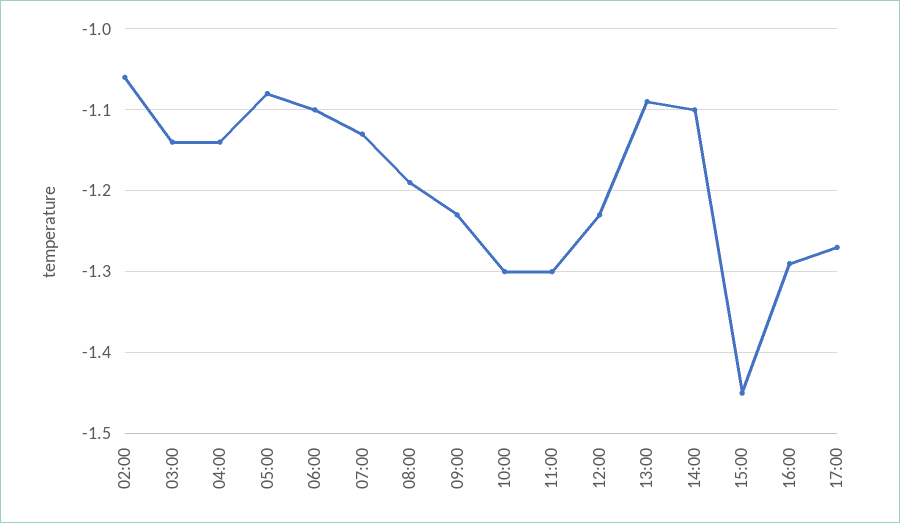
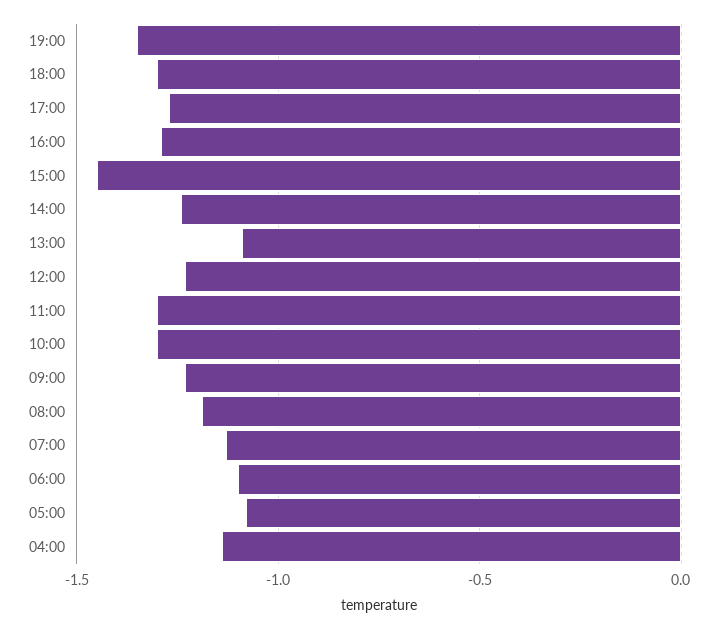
02:00: -1.06 -> none
03:00: -1.14 -> none
14:00: -1.1 -> -1.25
19:00: none -> -1.35
18:00: none -> -1.3

